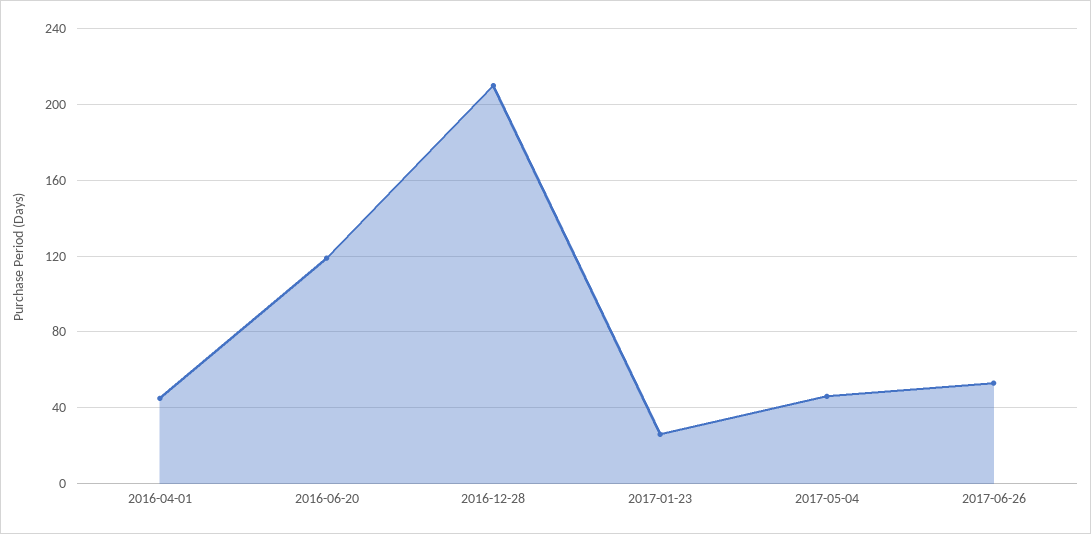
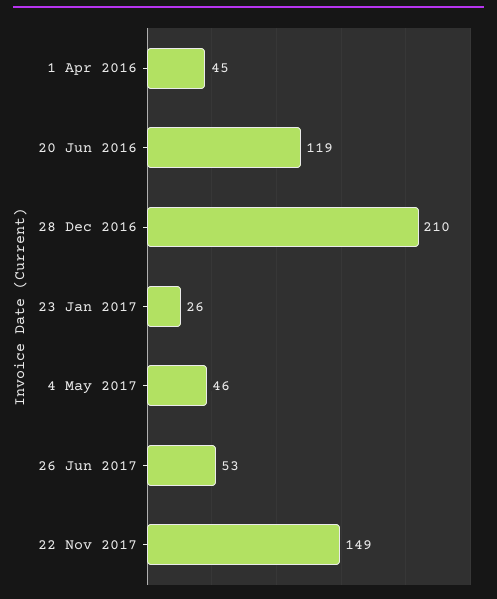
22 Nov 2017: none -> 149

